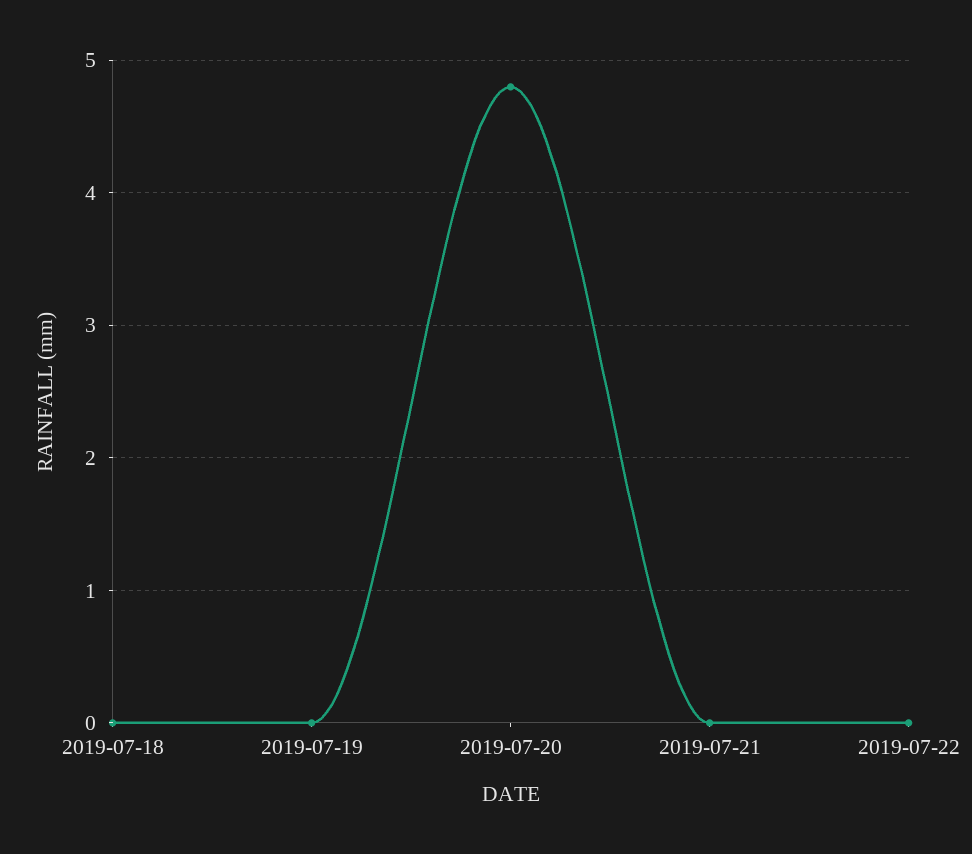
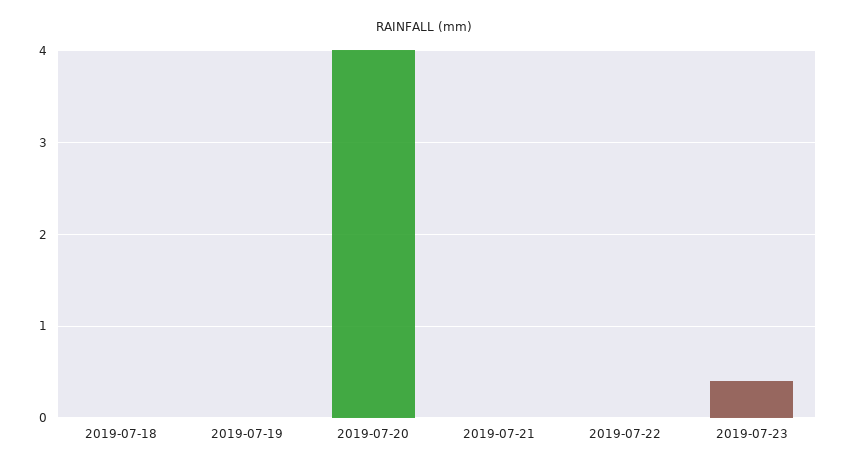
2019-07-20: 4.8 -> 4
2019-07-23: none -> 0.4

